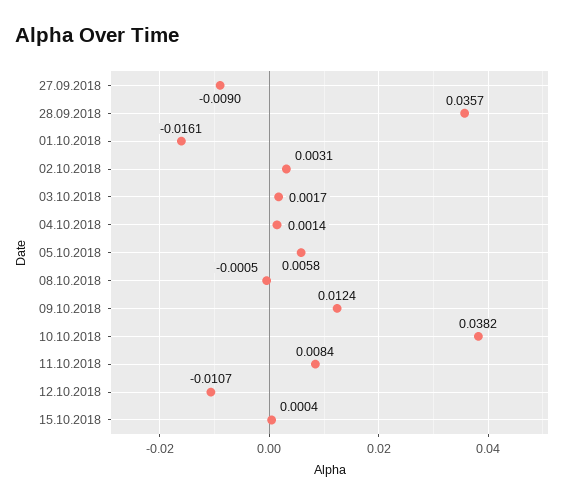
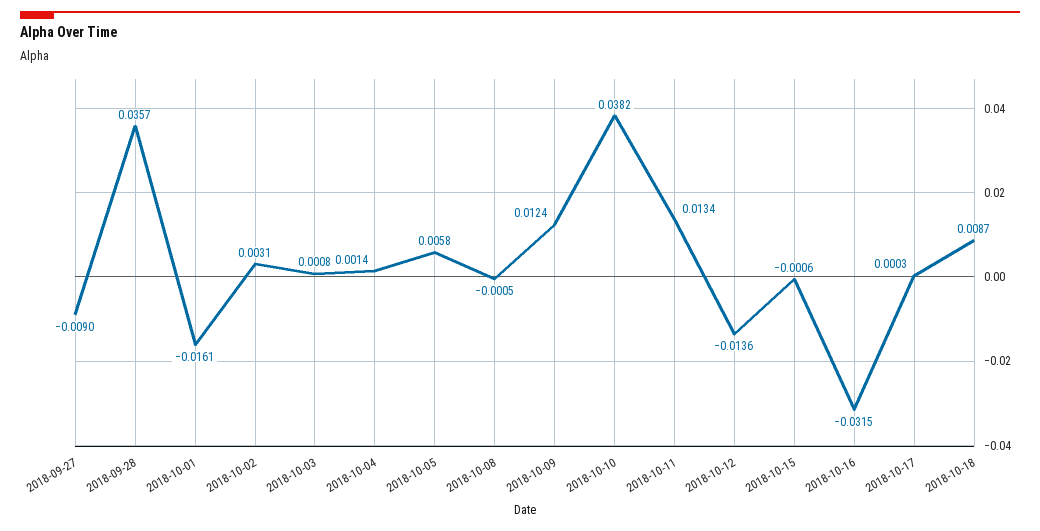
03.10.2018: 0.0017 -> 0.0008
11.10.2018: 0.0084 -> 0.0134
12.10.2018: -0.0107 -> -0.0136
15.10.2018: 0.0004 -> -0.0006
2018-10-16: none -> -0.0315
2018-10-17: none -> 0.0003
2018-10-18: none -> 0.0087

